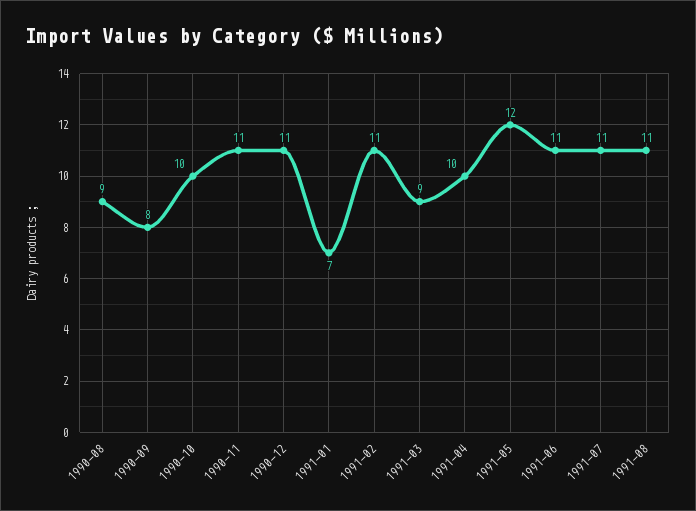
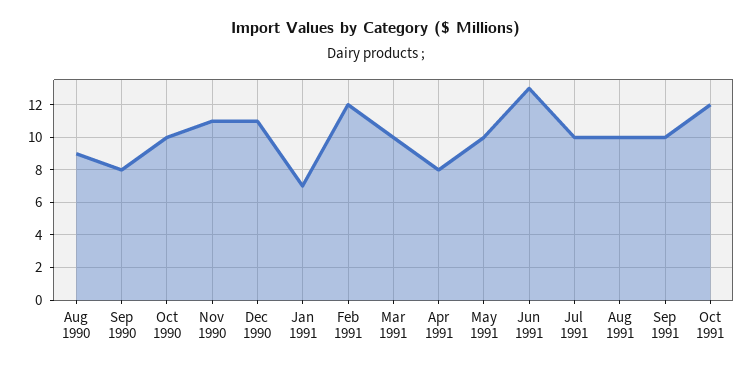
1991-02: 11 -> 12
1991-03: 9 -> 10
1991-04: 10 -> 8
1991-05: 12 -> 10
1991-06: 11 -> 13
1991-07: 11 -> 10
1991-08: 11 -> 10
Sep 1991: none -> 10
Oct 1991: none -> 12

